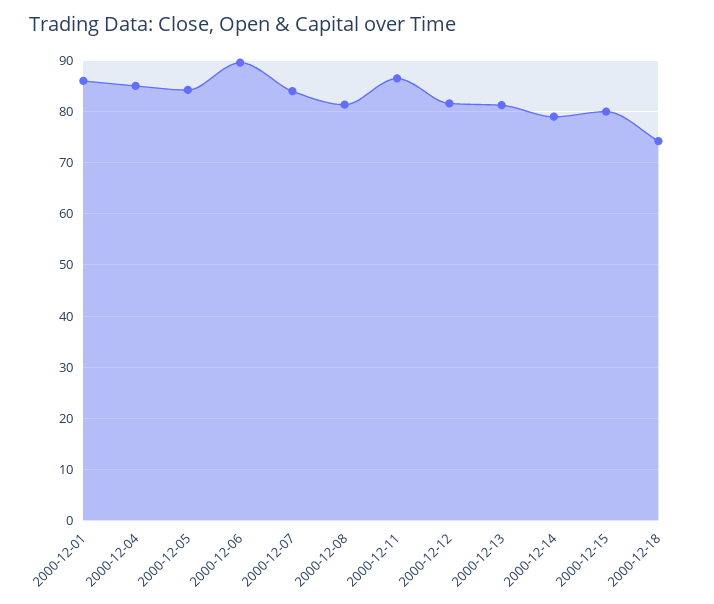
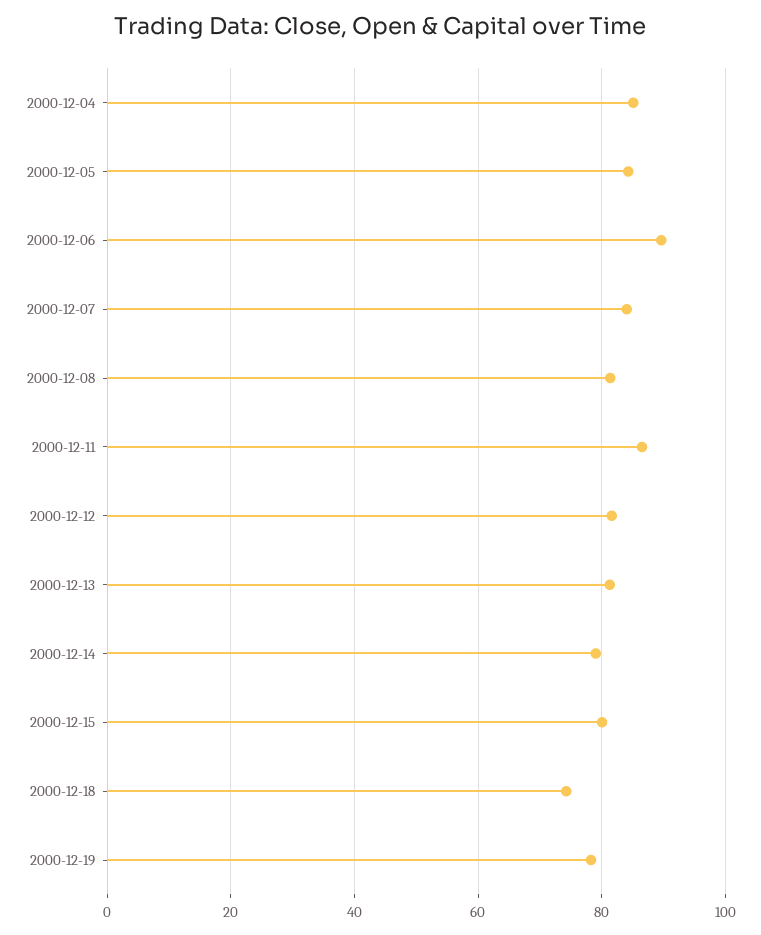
2000-12-01: 86 -> none
2000-12-19: none -> 78

